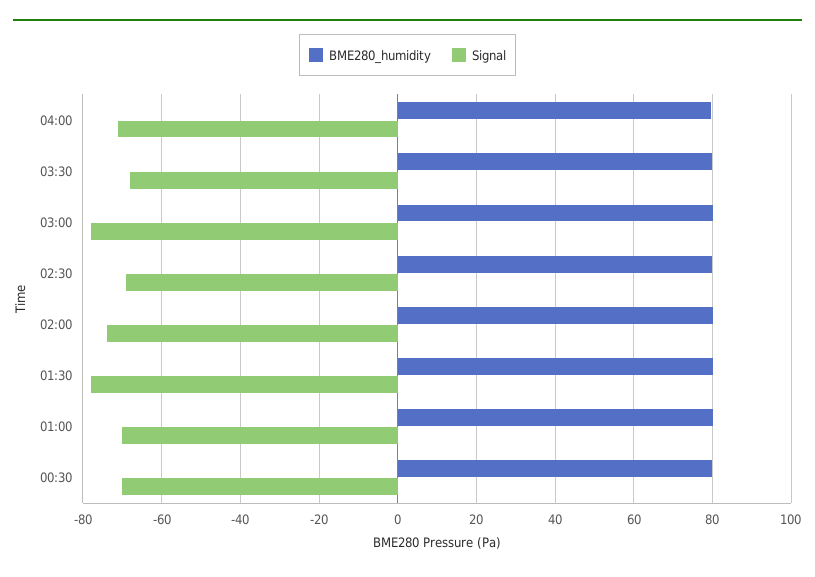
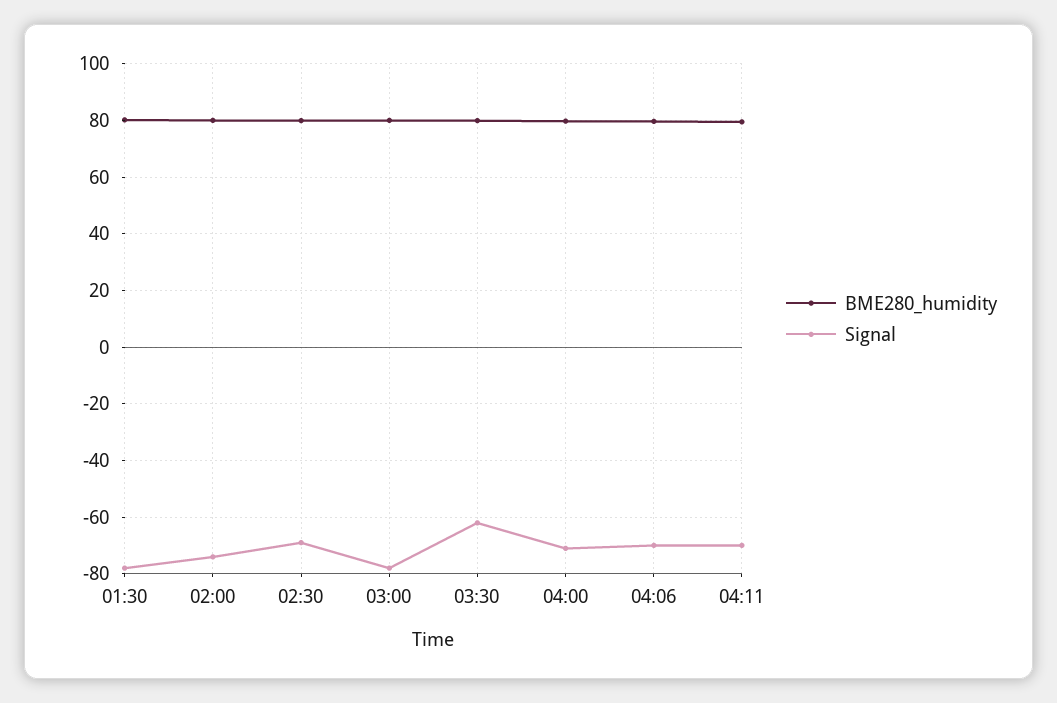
Signal, 03:30: -68 -> -62.5
BME280_humidity, 01:00: 80 -> none
Signal, 01:00: -70 -> none
BME280_humidity, 00:30: 80 -> none
Signal, 00:30: -70 -> none
BME280_humidity, 04:06: none -> 80
Signal, 04:06: none -> -70
BME280_humidity, 04:11: none -> 80
Signal, 04:11: none -> -70

